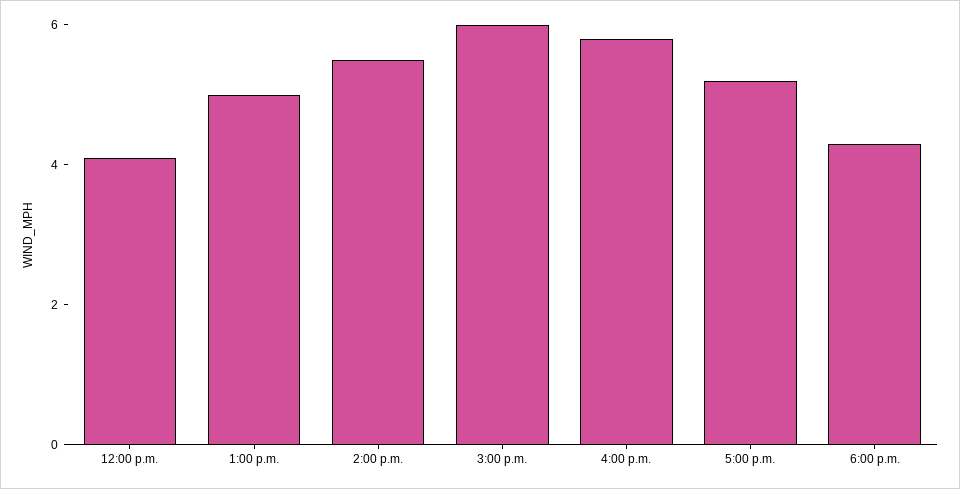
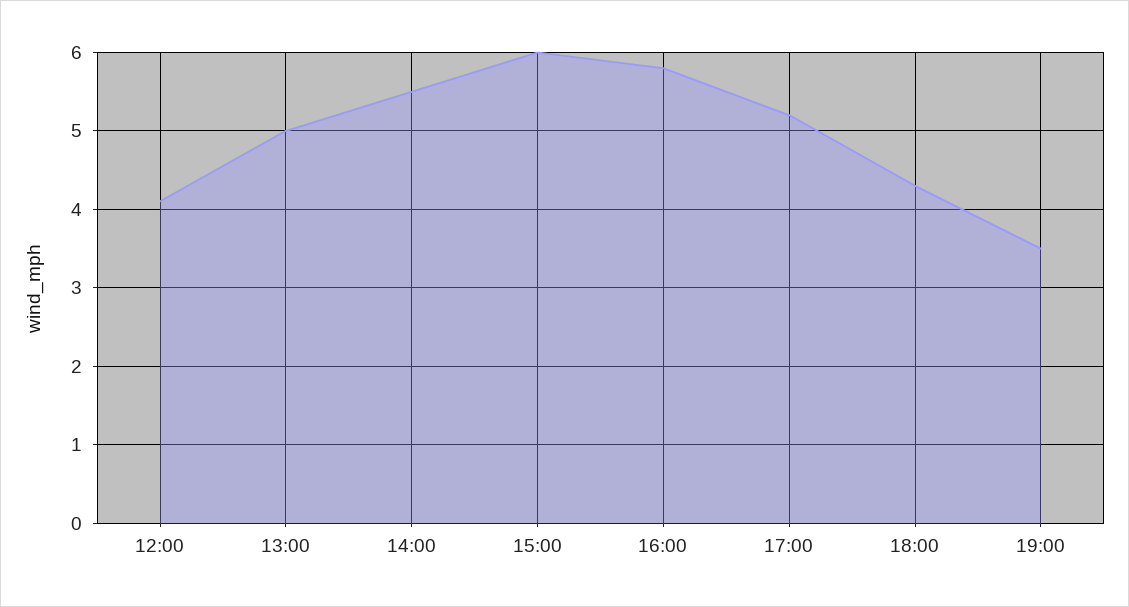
19:00: none -> 3.5

